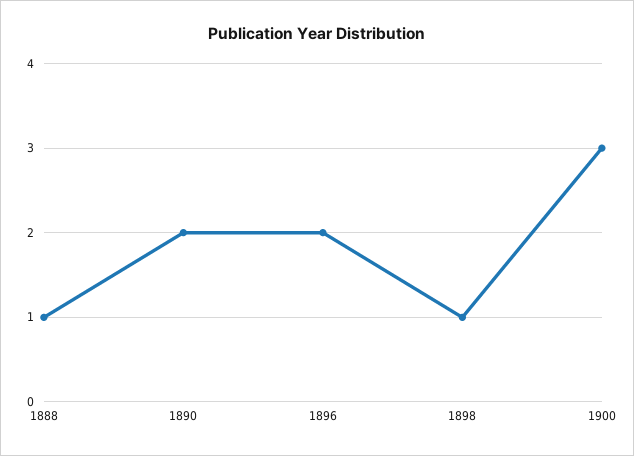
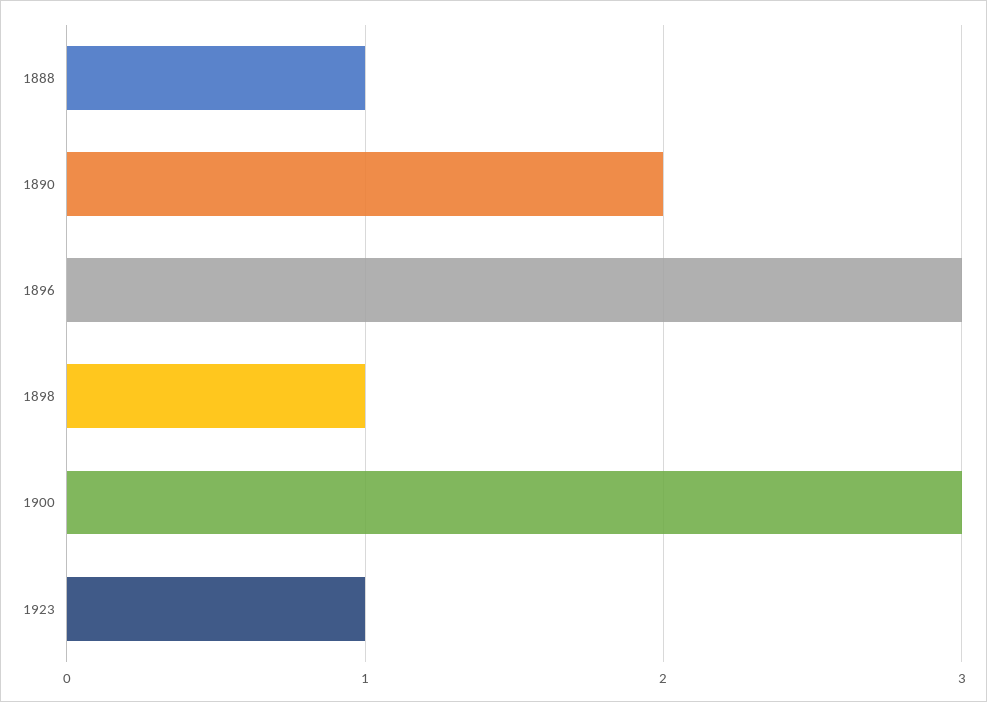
1896: 2 -> 3
1923: none -> 1

